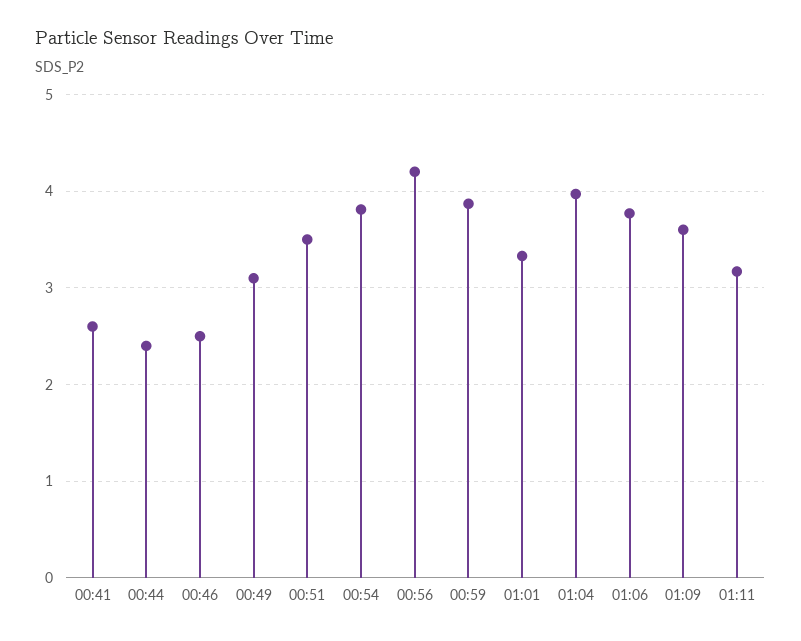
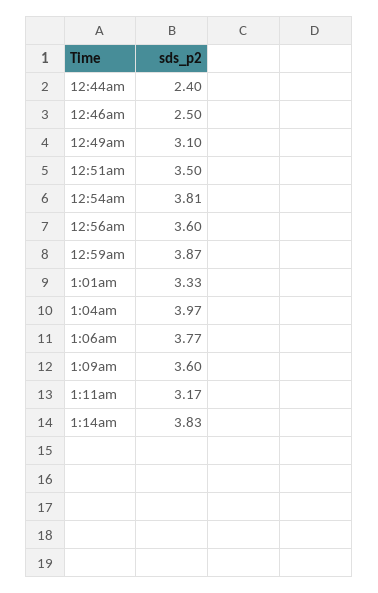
00:41: 2.6 -> none
00:56: 4.2 -> 3.6
1:14am: none -> 3.83

